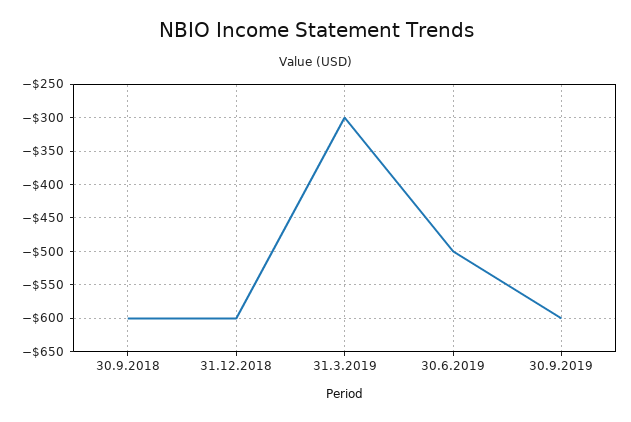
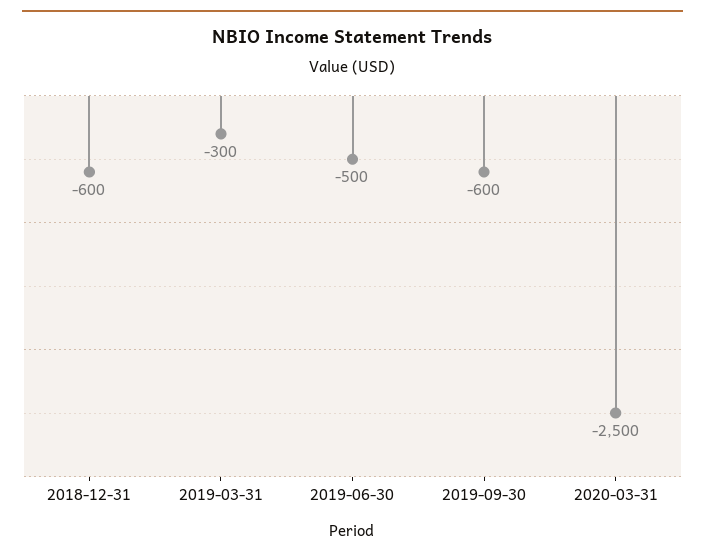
30.9.2018: -600 -> none
2020-03-31: none -> -2500

